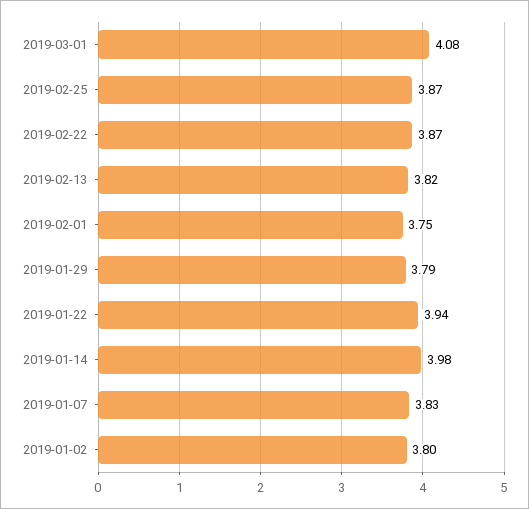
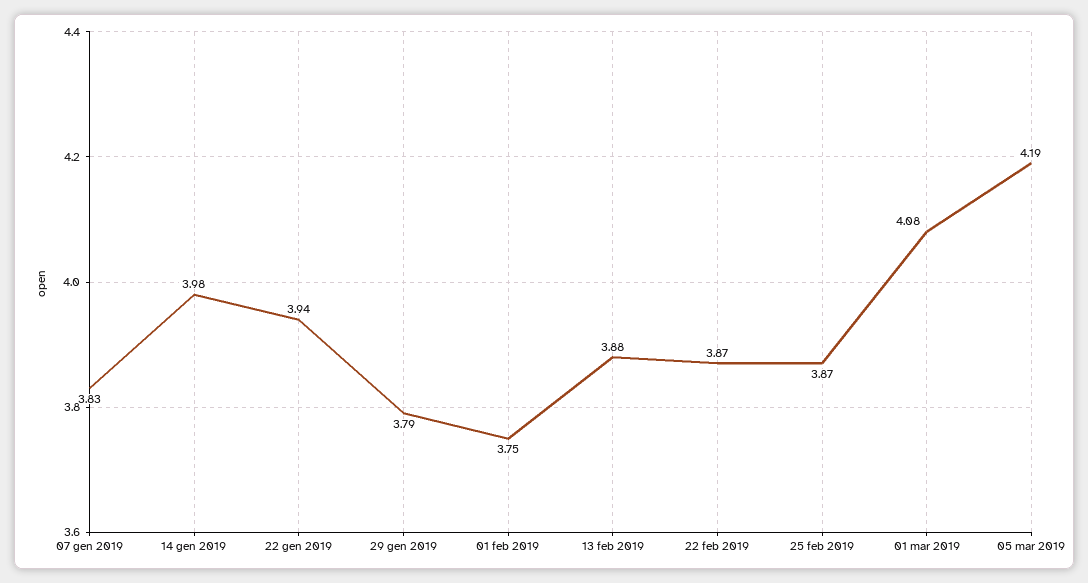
2019-02-13: 3.82 -> 3.88
2019-01-02: 3.8 -> none
05 mar 2019: none -> 4.19

